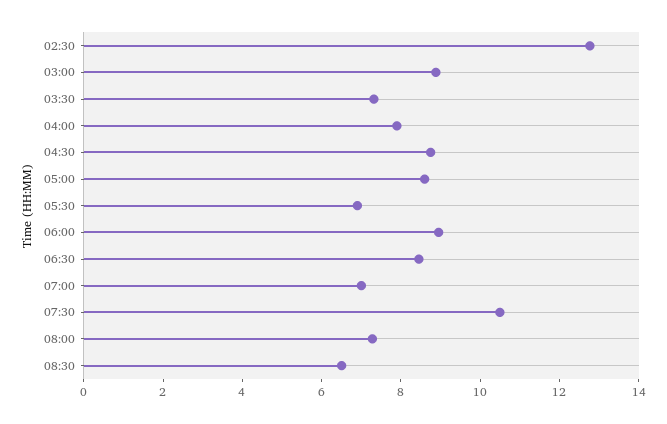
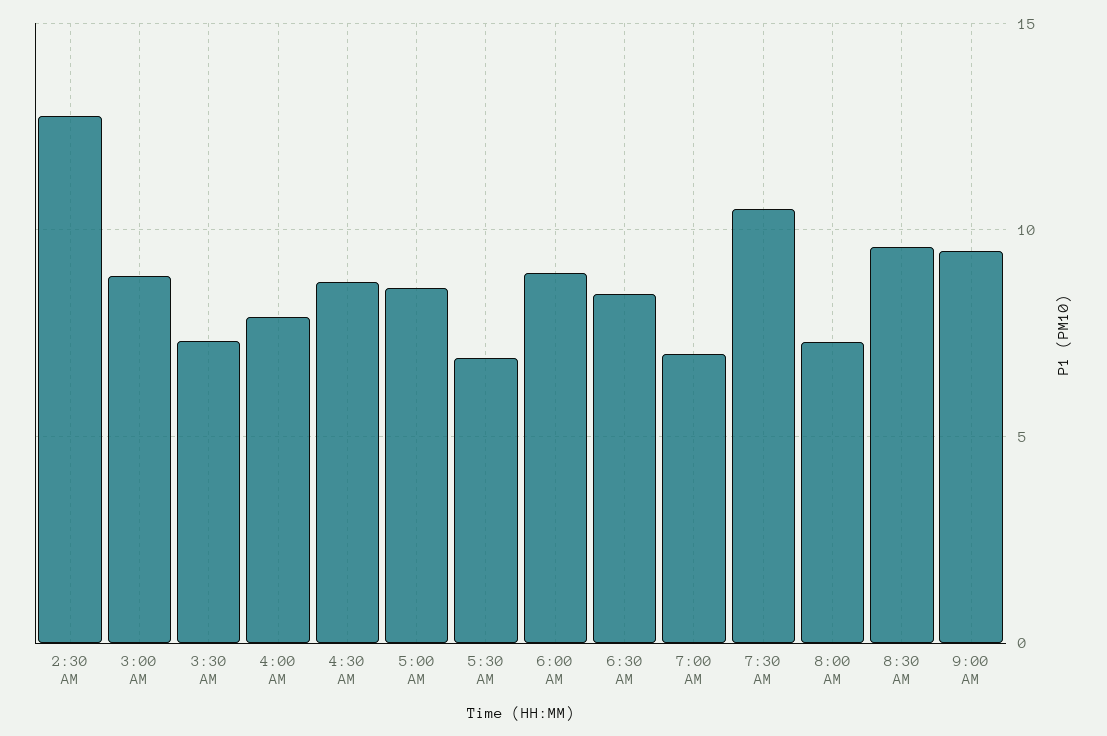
08:30: 6.5 -> 9.5
9:00 AM: none -> 9.5

